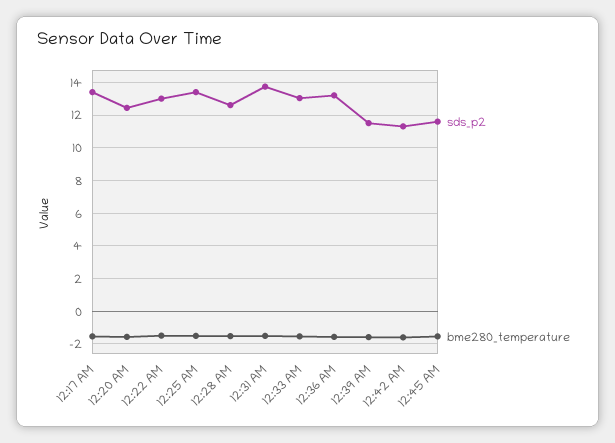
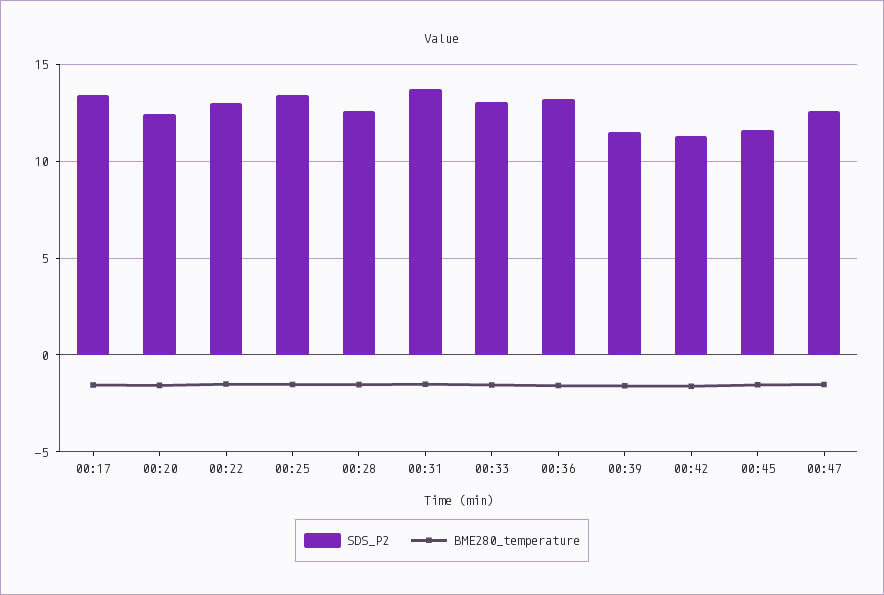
sds_p2, 00:47: none -> 12.5
bme280_temperature, 00:47: none -> -1.5

